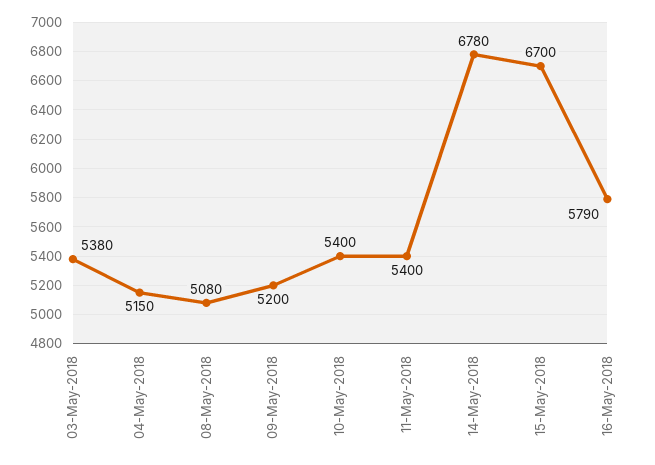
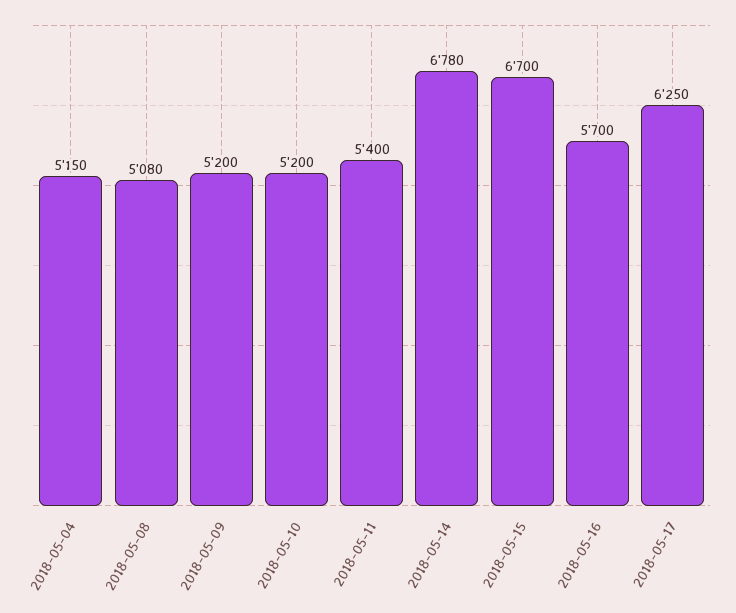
03-May-2018: 5380 -> none
10-May-2018: 5400 -> 5200
16-May-2018: 5790 -> 5700
2018-05-17: none -> 6250

